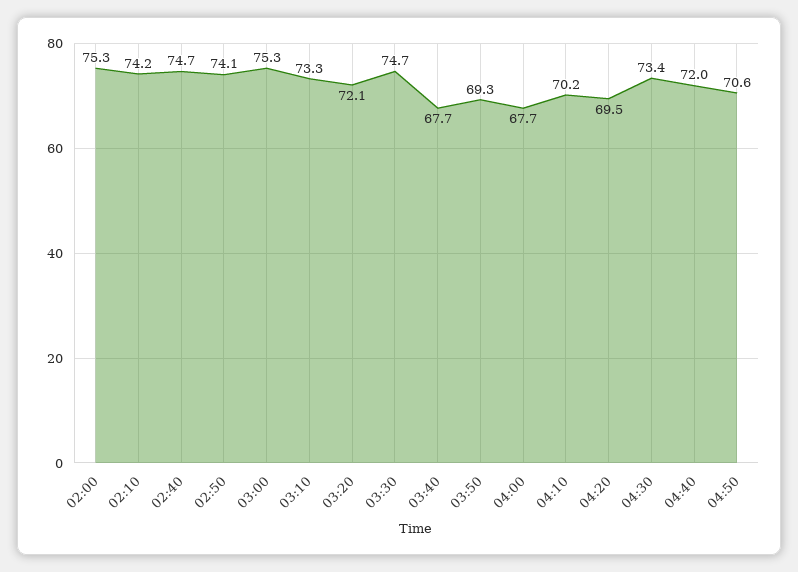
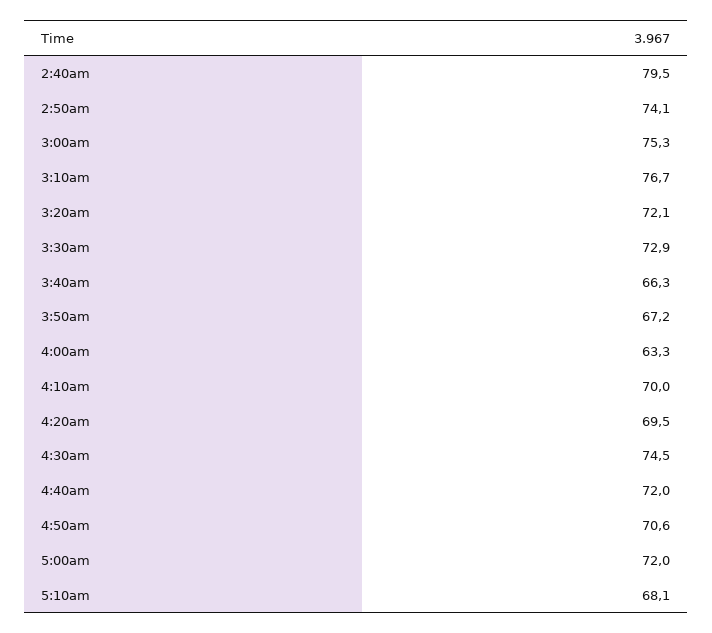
02:00: 75.3 -> none
02:10: 74.2 -> none
02:40: 74.7 -> 79.5
03:10: 73.3 -> 76.7
03:30: 74.7 -> 72.9
03:40: 67.7 -> 66.3
03:50: 69.3 -> 67.2
04:00: 67.7 -> 63.3
04:10: 70.2 -> 70
04:30: 73.4 -> 74.5
5:00am: none -> 72
5:10am: none -> 68.1

